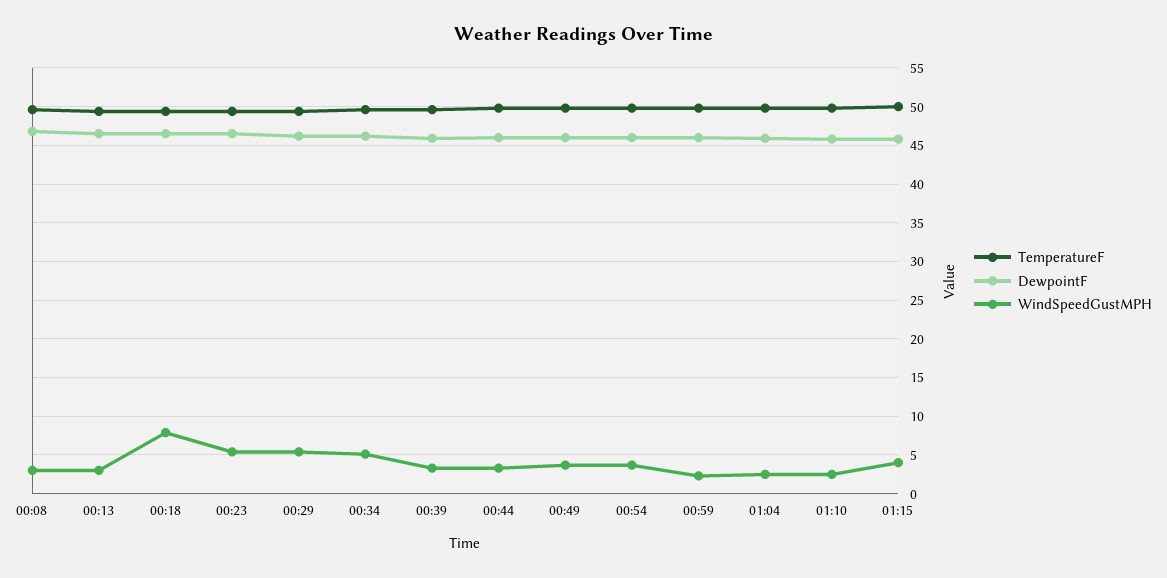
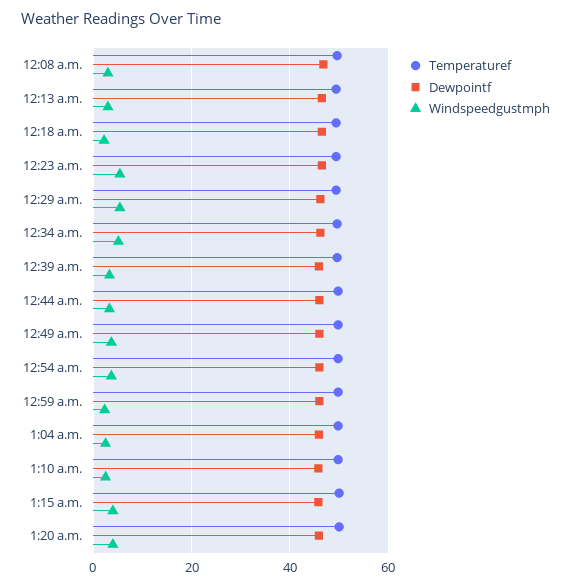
WindSpeedGustMPH, 00:18: 8 -> 2
TemperatureF, 1:20 a.m.: none -> 50
DewpointF, 1:20 a.m.: none -> 46
WindSpeedGustMPH, 1:20 a.m.: none -> 4

